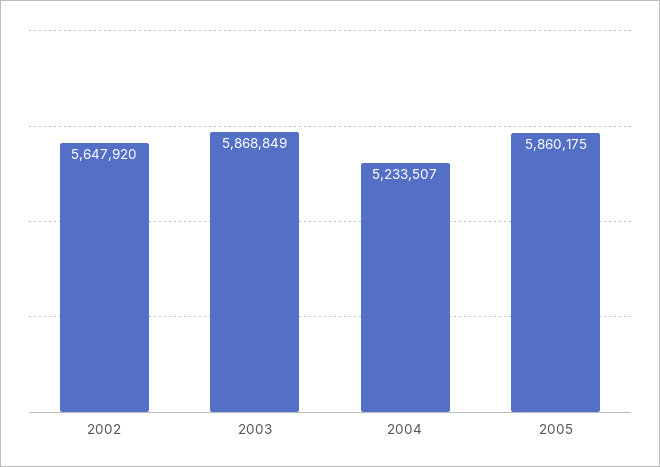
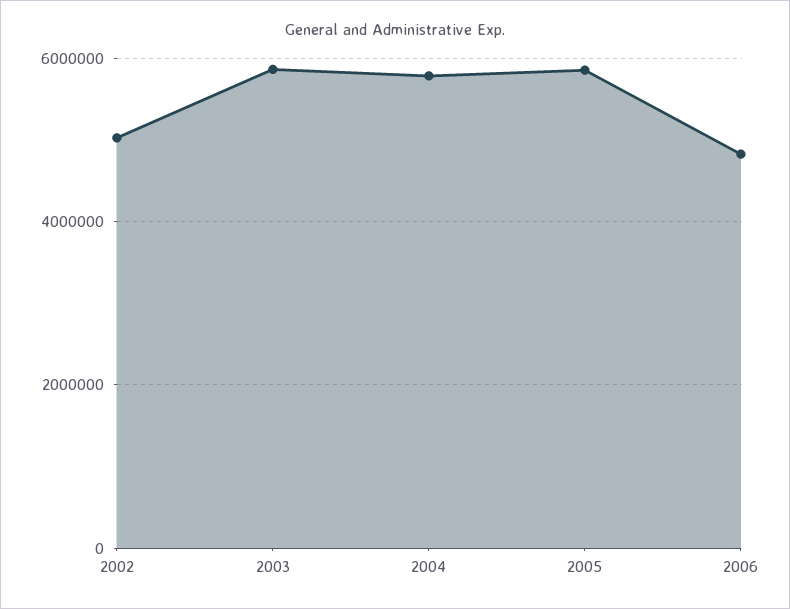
2002: 5647920 -> 5000000
2004: 5233507 -> 5800000
2006: none -> 4800000

